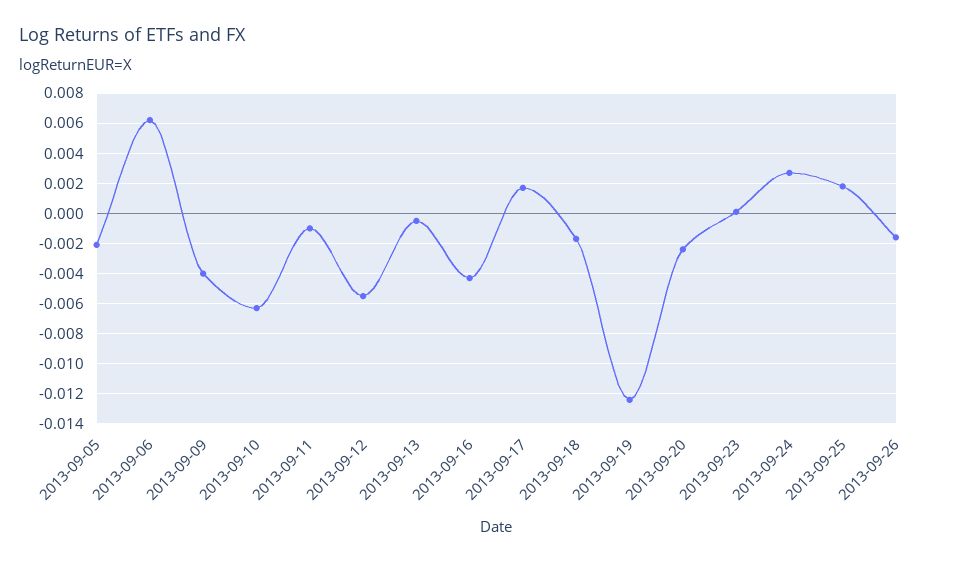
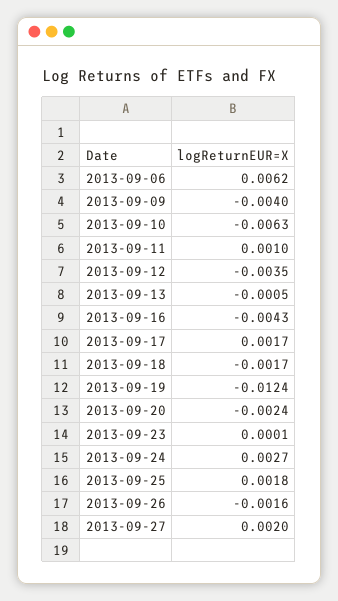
2013-09-05: -0.002 -> none
2013-09-11: -0.001 -> 0.001
2013-09-12: -0.0055 -> -0.0035
2013-09-27: none -> 0.002

